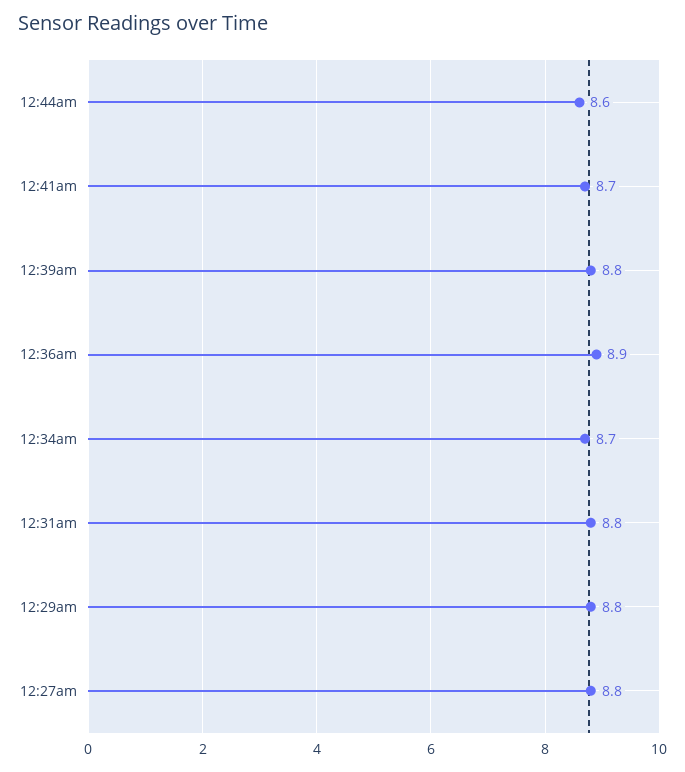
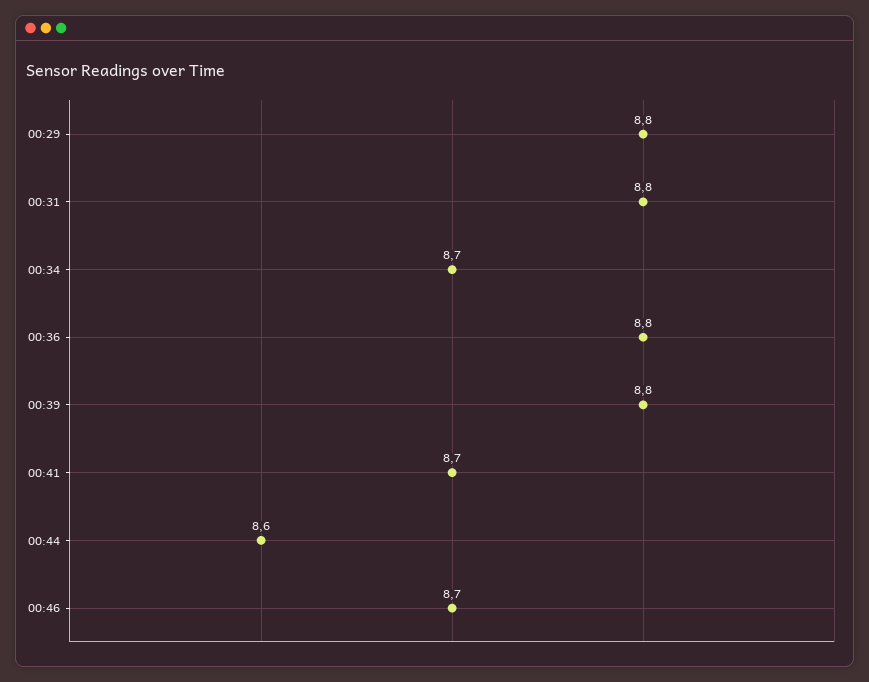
12:36am: 8.9 -> 8.8
12:27am: 8.8 -> none
00:46: none -> 8.7

